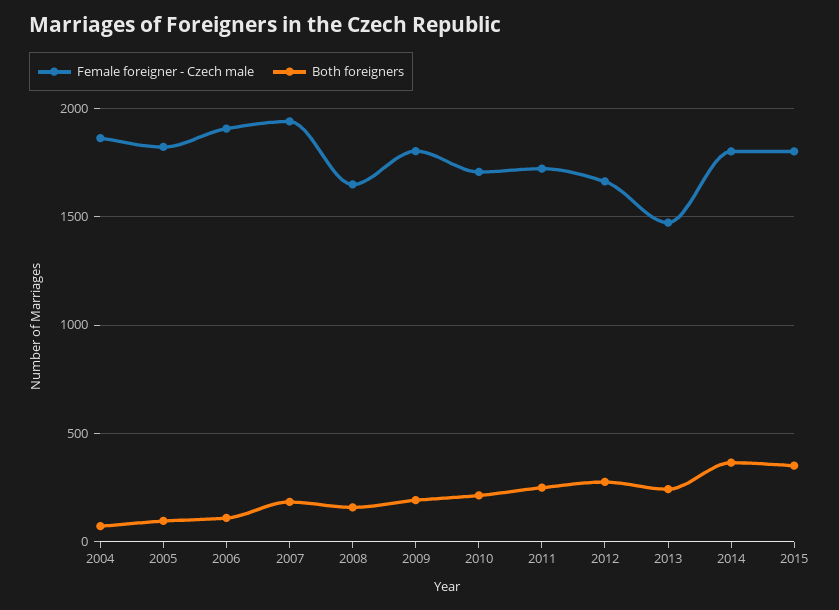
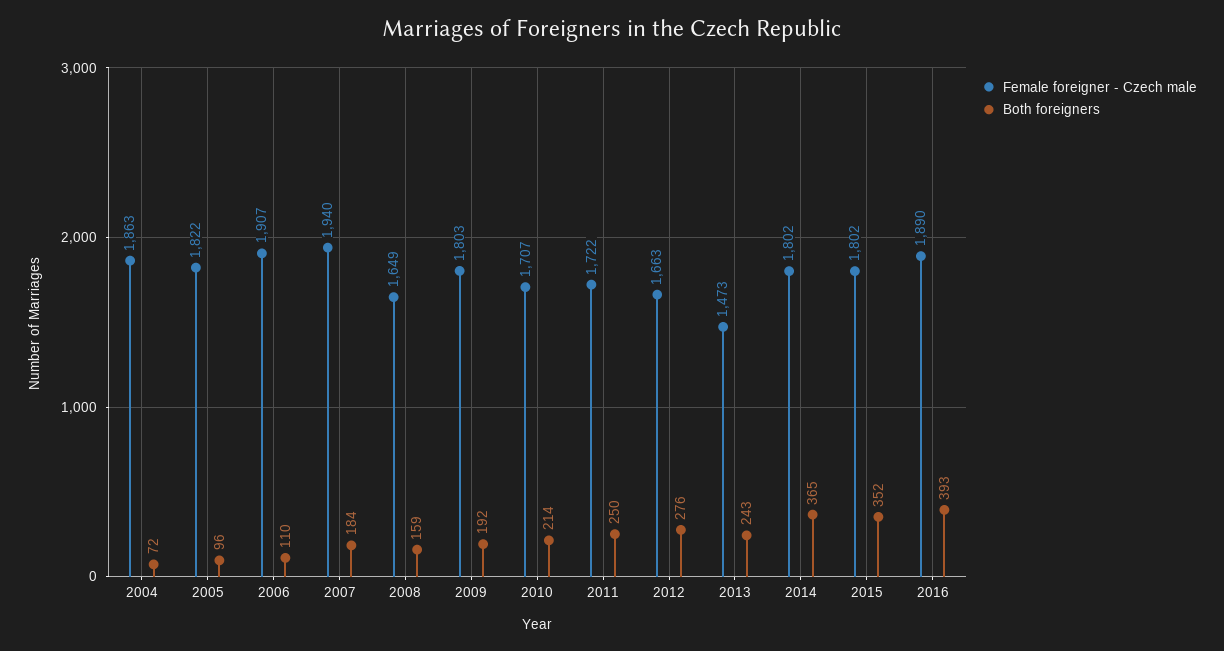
Female foreigner - Czech male, 2016: none -> 1890
Both foreigners, 2016: none -> 393

